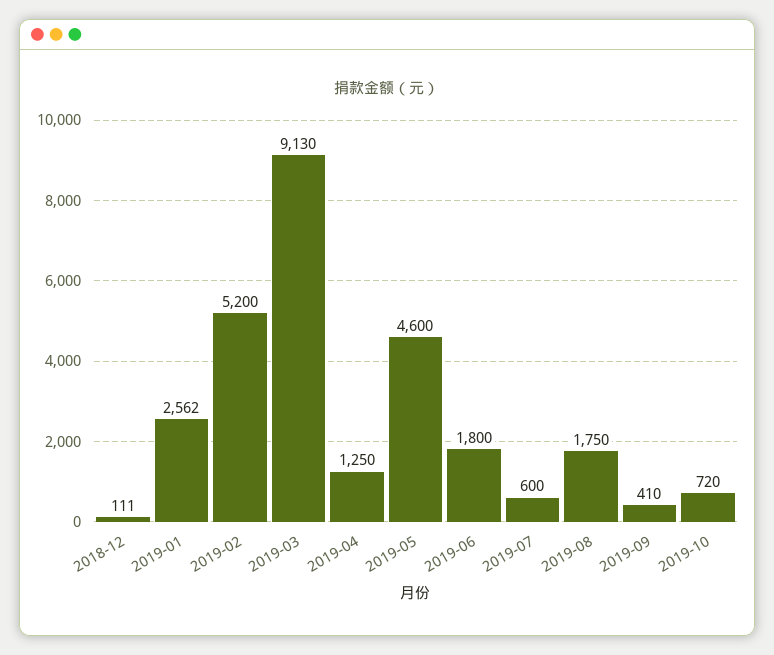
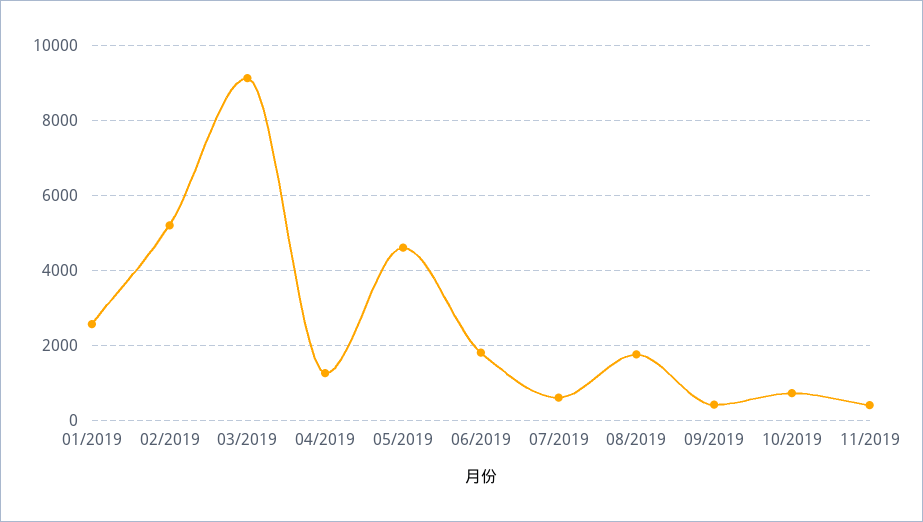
2018-12: 111 -> none
11/2019: none -> 400

